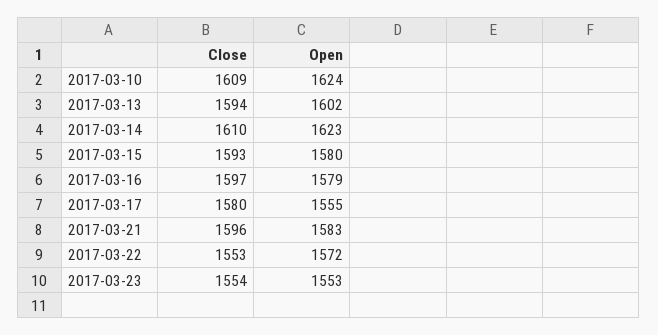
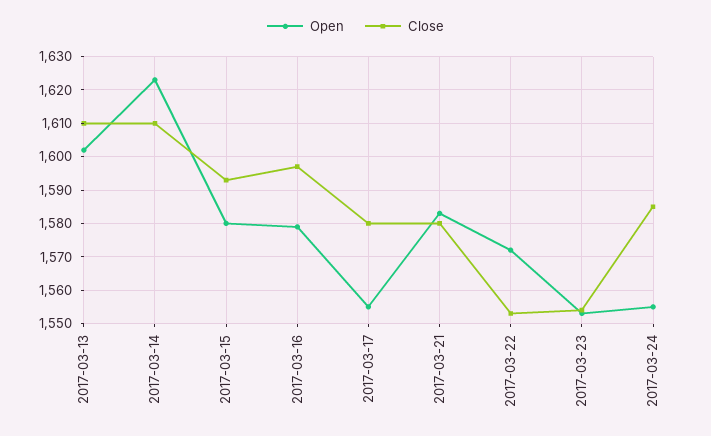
Close, 2017-03-10: 1609 -> none
Open, 2017-03-10: 1624 -> none
Close, 2017-03-13: 1594 -> 1610
Close, 2017-03-21: 1596 -> 1580
Open, 2017-03-24: none -> 1555
Close, 2017-03-24: none -> 1585

